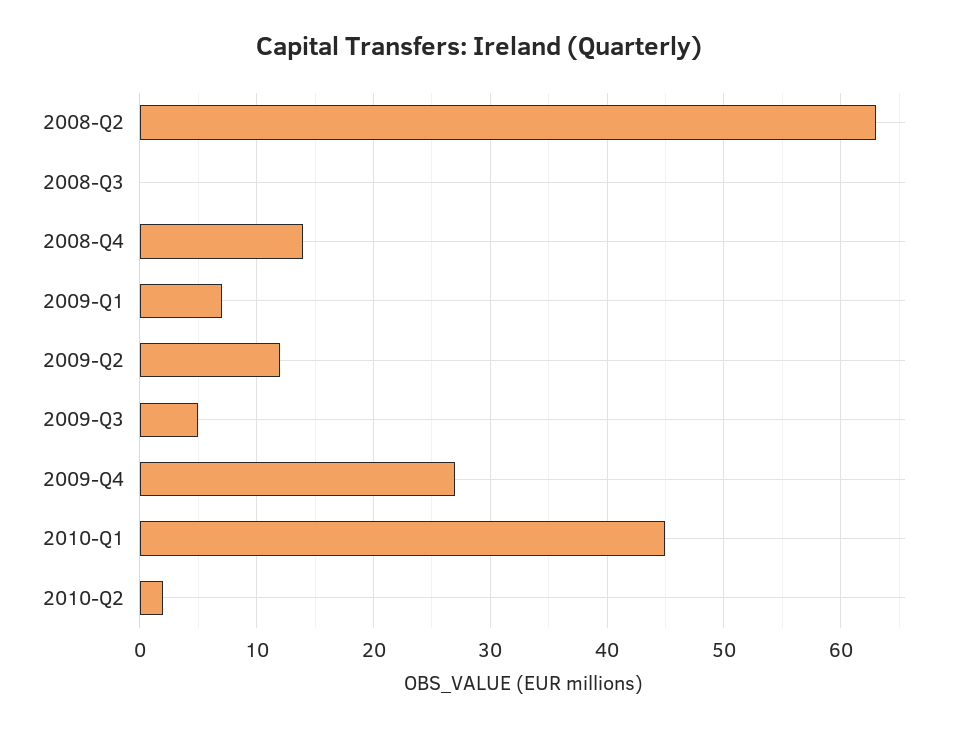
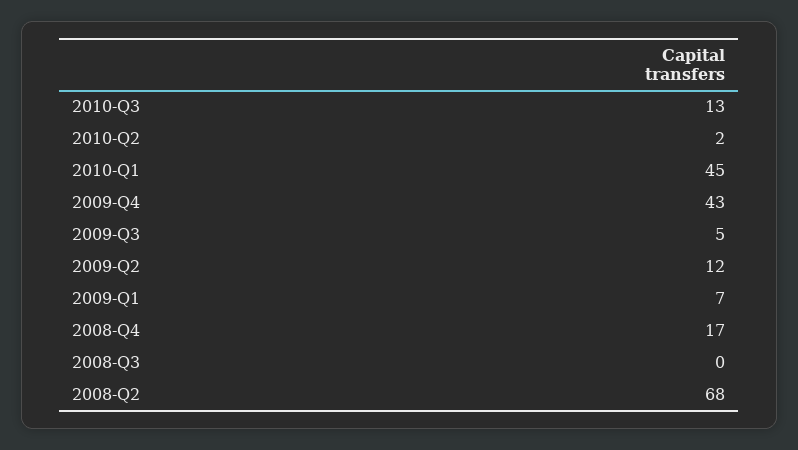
2008-Q2: 63 -> 68
2008-Q4: 14 -> 17
2009-Q4: 27 -> 43
2010-Q3: none -> 13

